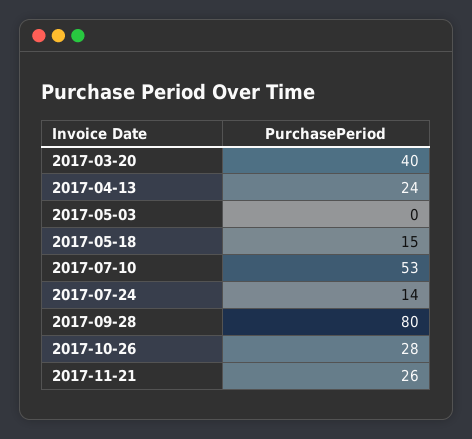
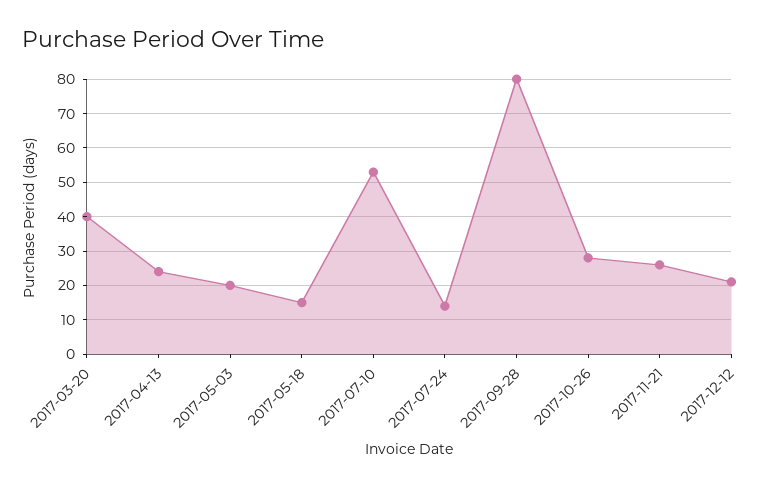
2017-05-03: 0 -> 20
2017-12-12: none -> 20

